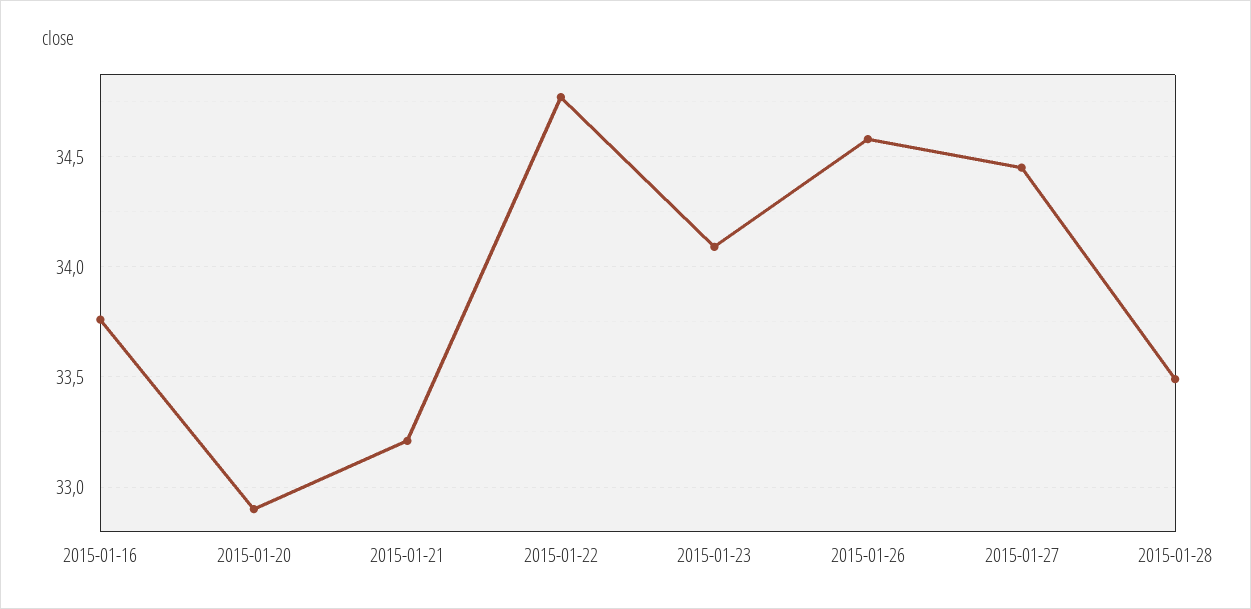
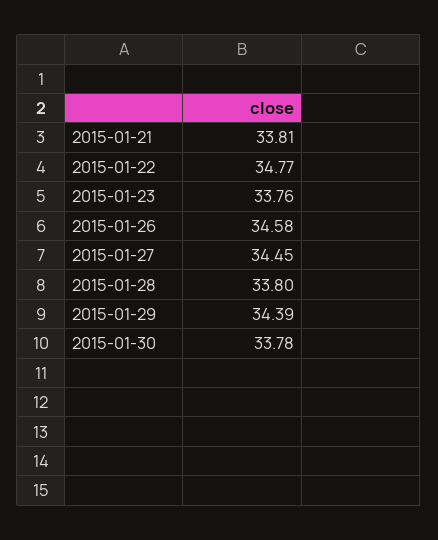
2015-01-16: 33.75 -> none
2015-01-20: 32.9 -> none
2015-01-21: 33.2 -> 33.81
2015-01-23: 34.1 -> 33.76
2015-01-28: 33.5 -> 33.8
2015-01-29: none -> 34.39
2015-01-30: none -> 33.78

